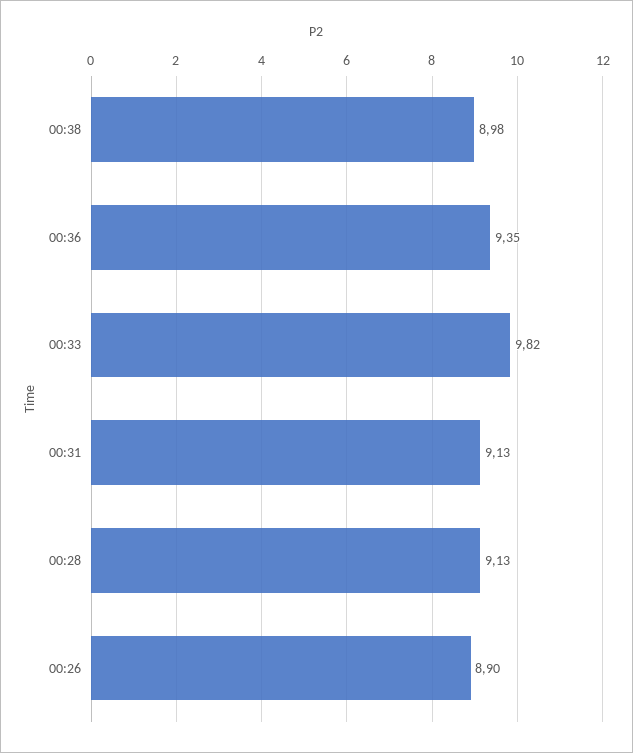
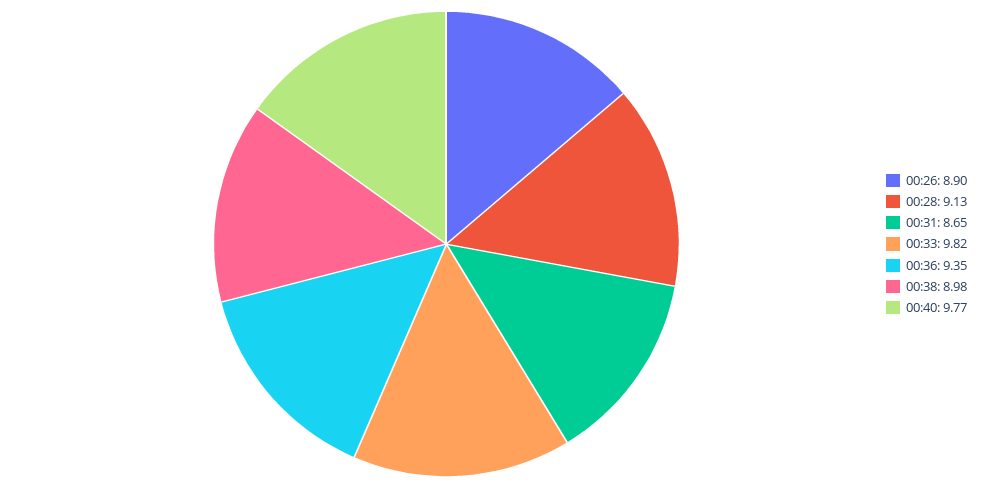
00:31: 9.13 -> 8.65
00:40: none -> 9.77

